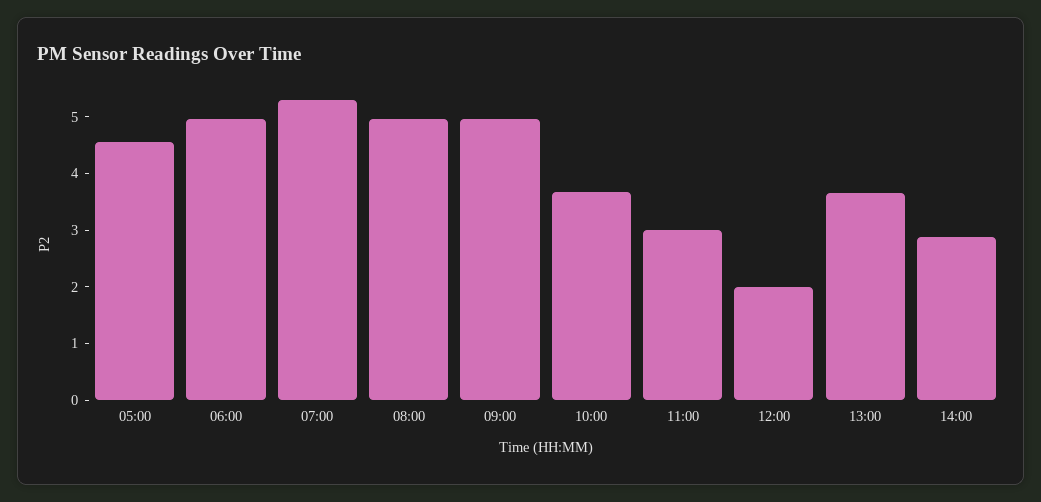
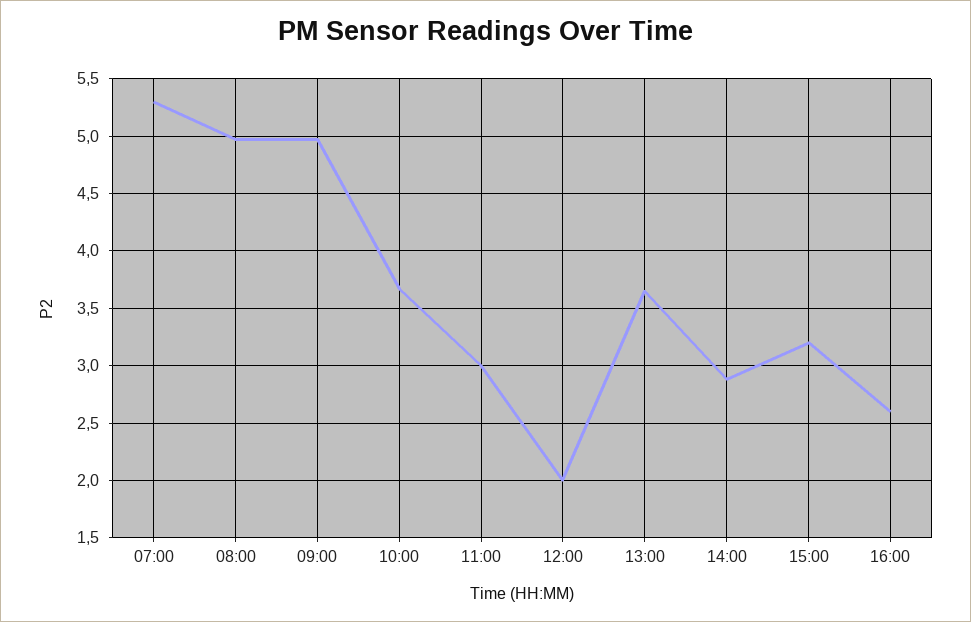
05:00: 4.6 -> none
06:00: 5 -> none
15:00: none -> 3.2
16:00: none -> 2.6

